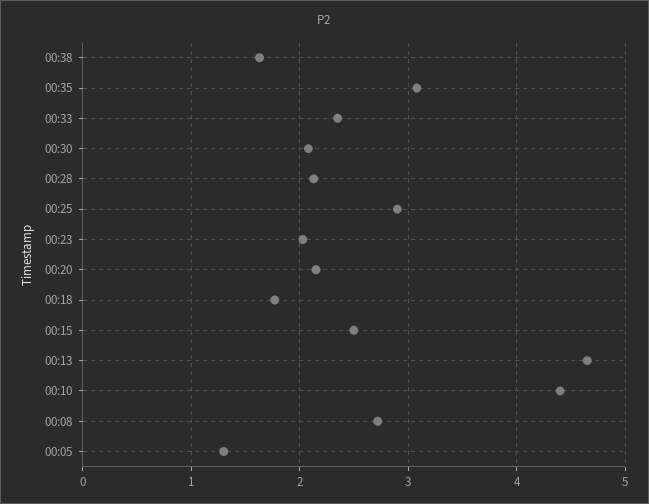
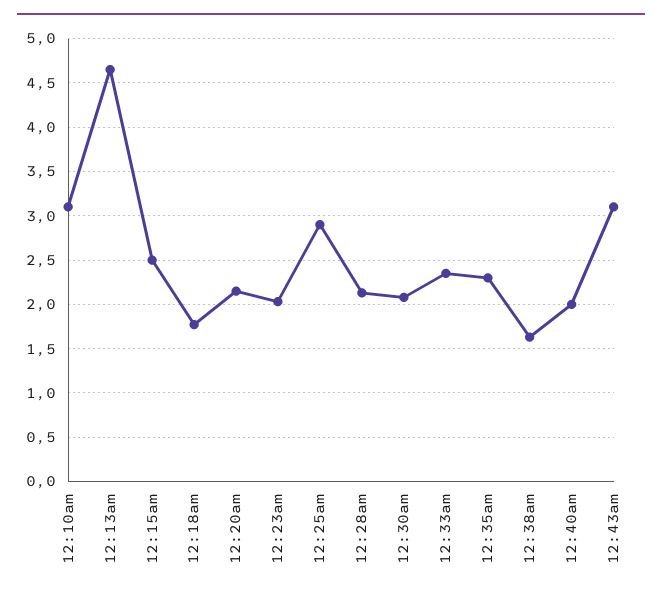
00:35: 3.1 -> 2.3
00:10: 4.4 -> 3.1
00:08: 2.7 -> none
00:05: 1.3 -> none
12:40am: none -> 2
12:43am: none -> 3.1

